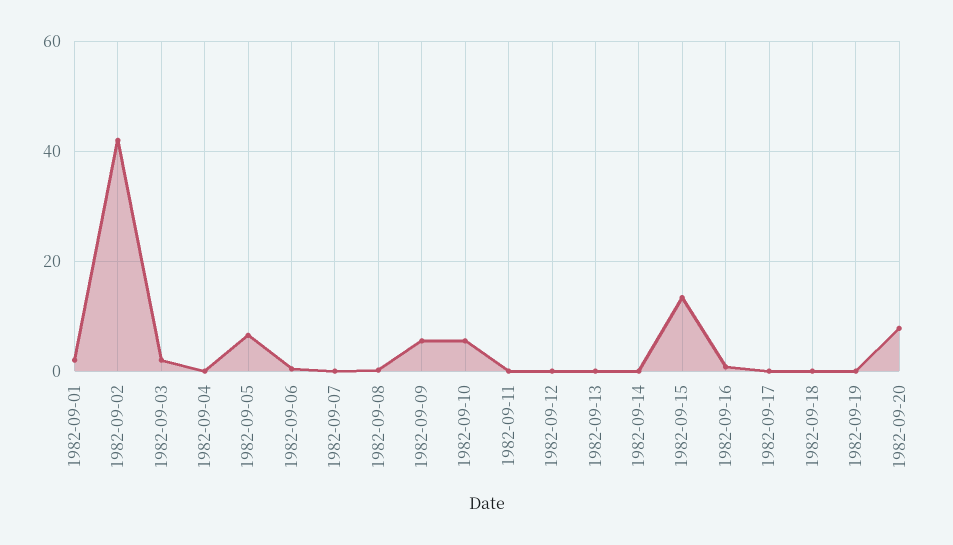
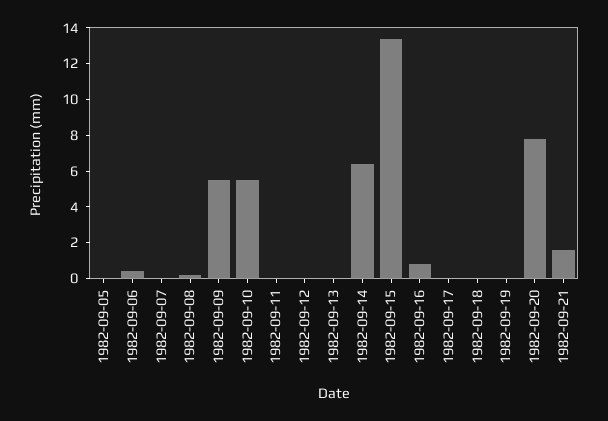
1982-09-01: 2 -> none
1982-09-02: 42 -> none
1982-09-03: 2 -> none
1982-09-04: 0 -> none
1982-09-05: 6 -> 0
1982-09-14: 0 -> 6.5
1982-09-21: none -> 1.5

